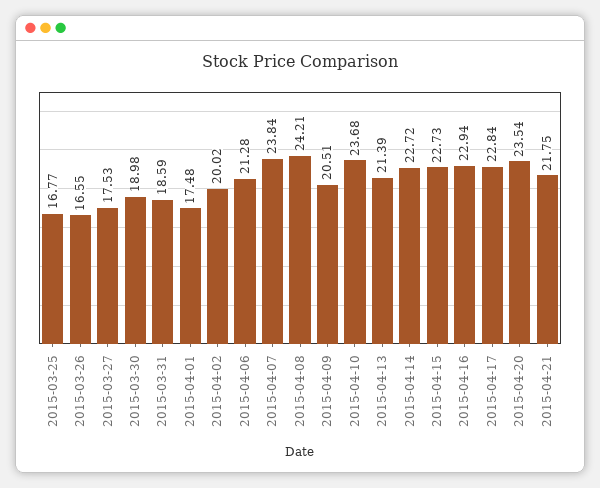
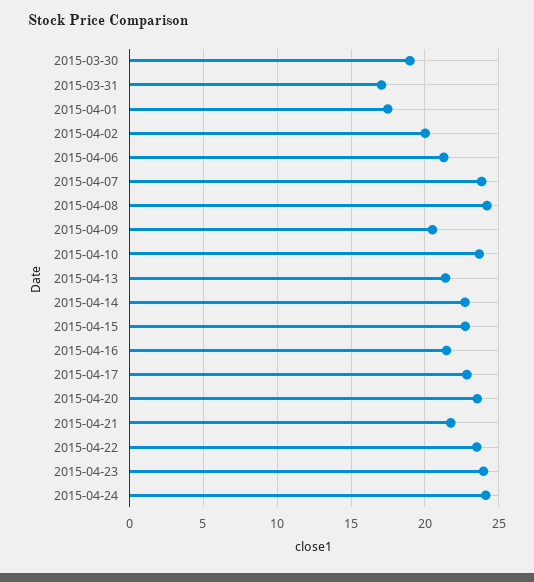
2015-03-25: 16.77 -> none
2015-03-26: 16.55 -> none
2015-03-27: 17.53 -> none
2015-03-31: 18.59 -> 17
2015-04-16: 22.94 -> 21.5
2015-04-22: none -> 23.5
2015-04-23: none -> 24
2015-04-24: none -> 24

